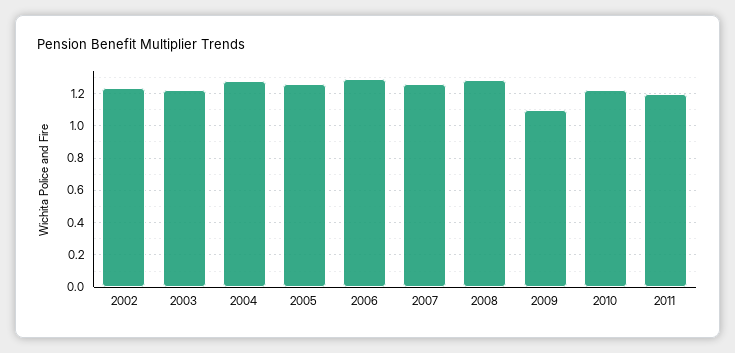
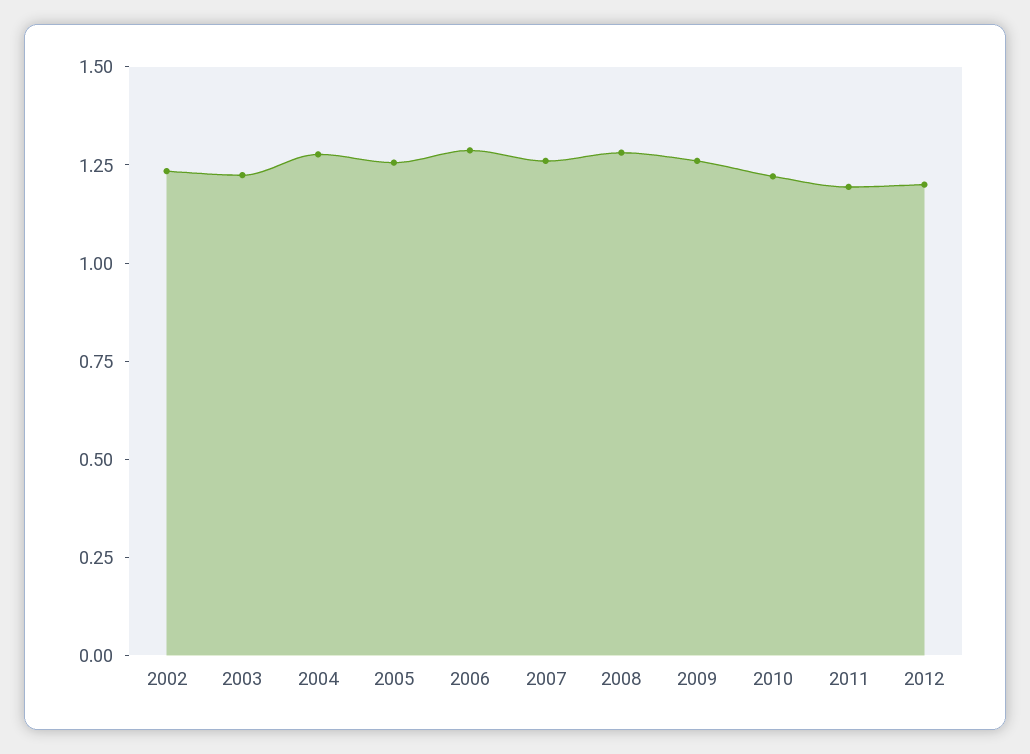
2009: 1.1 -> 1.25
2012: none -> 1.2

